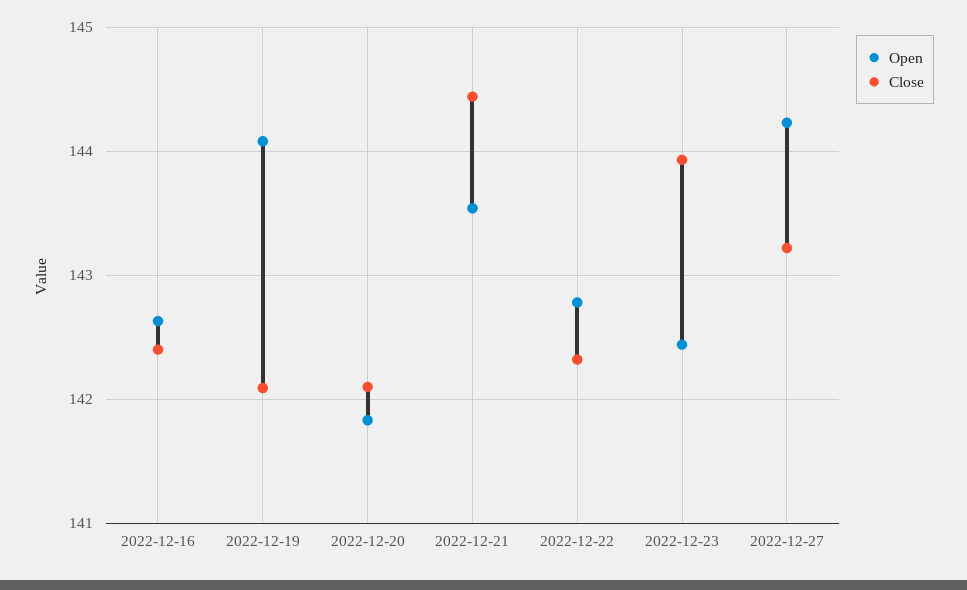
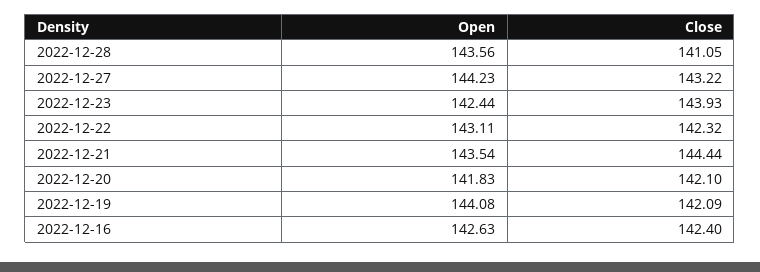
Open, 2022-12-22: 142.8 -> 143.11
Open, 2022-12-28: none -> 143.56
Close, 2022-12-28: none -> 141.05

